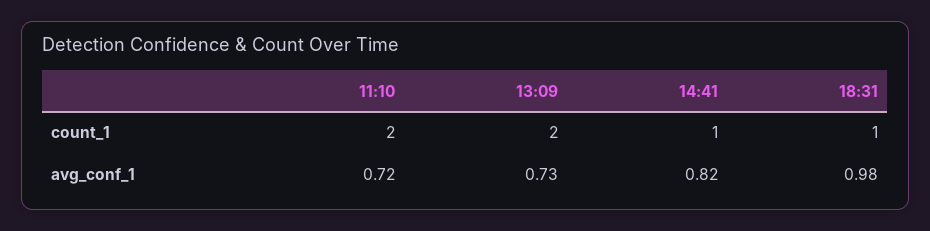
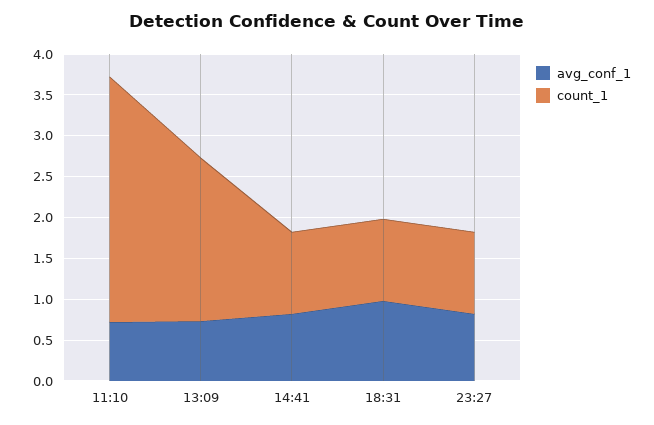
count_1, 11:10: 2 -> 3
avg_conf_1, 23:27: none -> 0.8
count_1, 23:27: none -> 1

